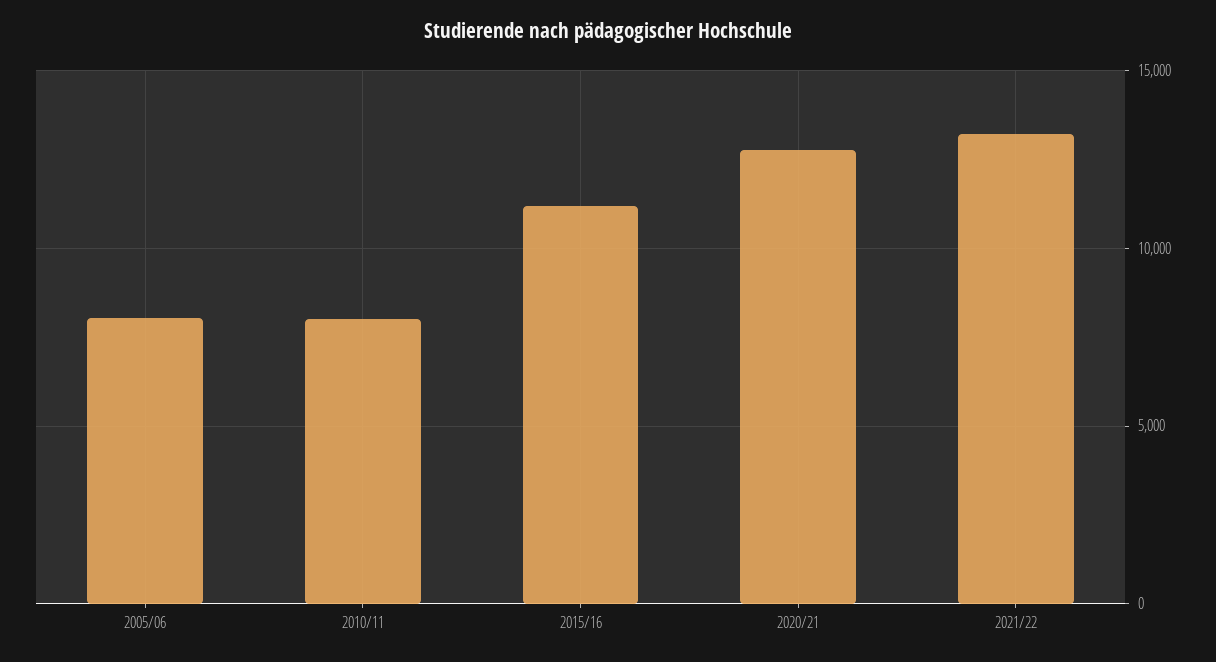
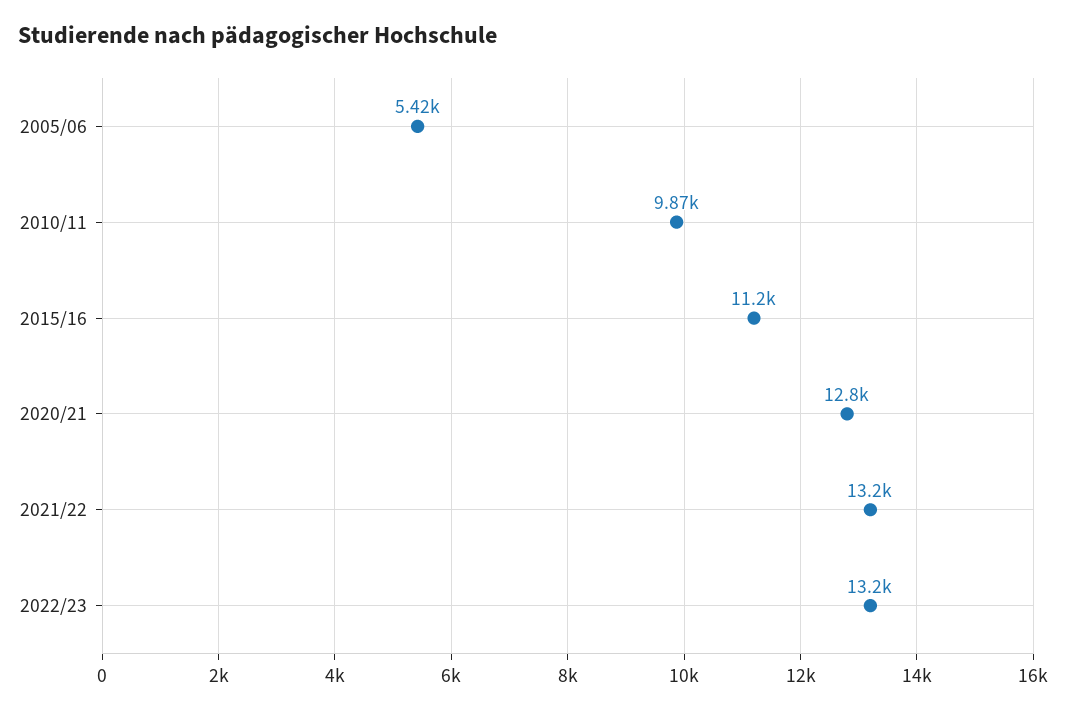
2005/06: 8000 -> 5420
2010/11: 8000 -> 9870
2022/23: none -> 13200

